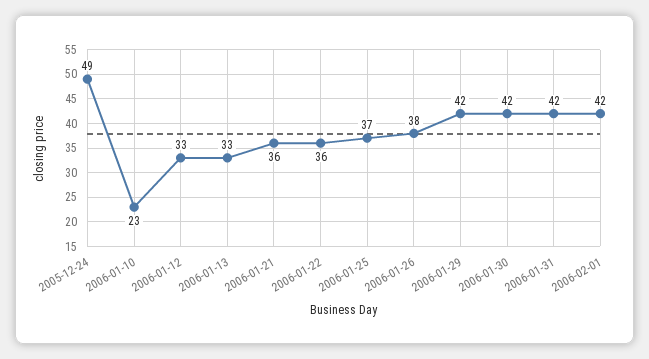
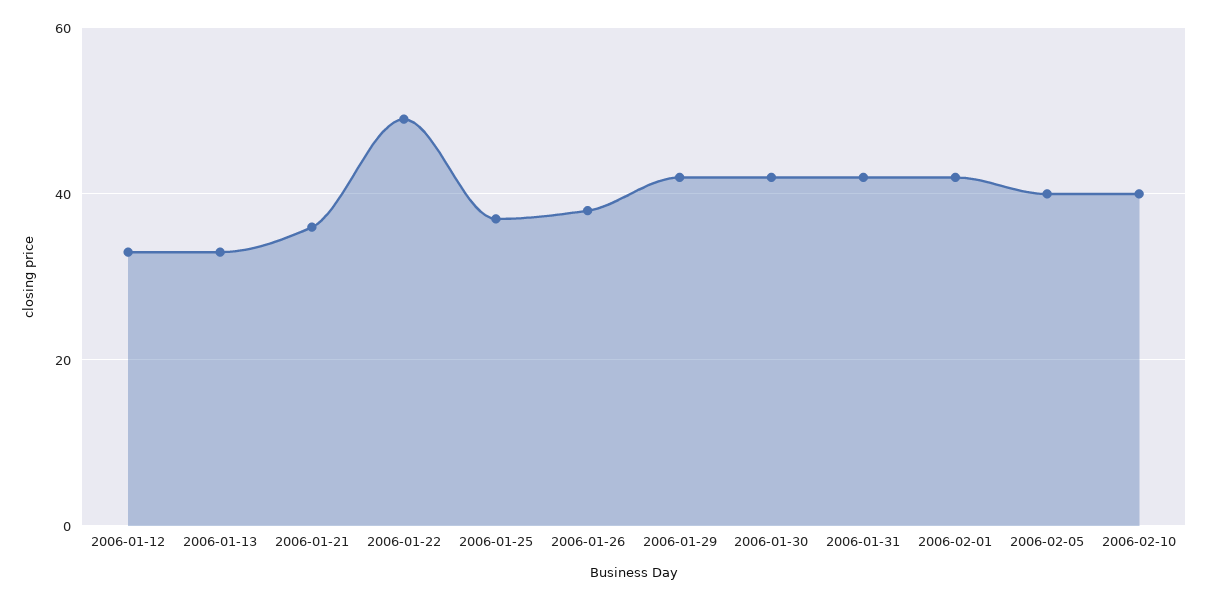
2005-12-24: 49 -> none
2006-01-10: 23 -> none
2006-01-22: 36 -> 50
2006-02-05: none -> 40
2006-02-10: none -> 40

